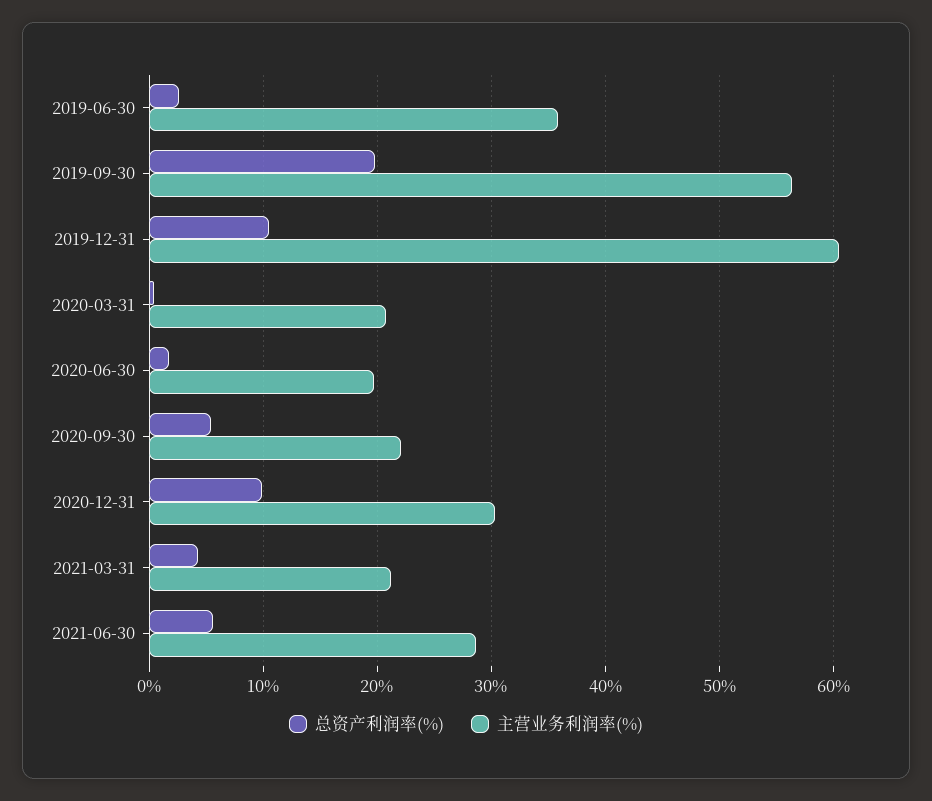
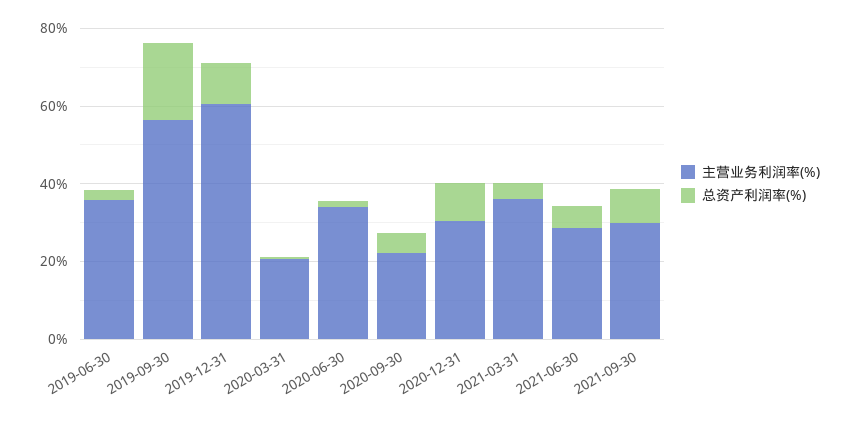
主营业务利润率(%), 2020-06-30: 20 -> 35
主营业务利润率(%), 2021-03-31: 21 -> 35
主营业务利润率(%), 2021-09-30: none -> 30
总资产利润率(%), 2021-09-30: none -> 10

